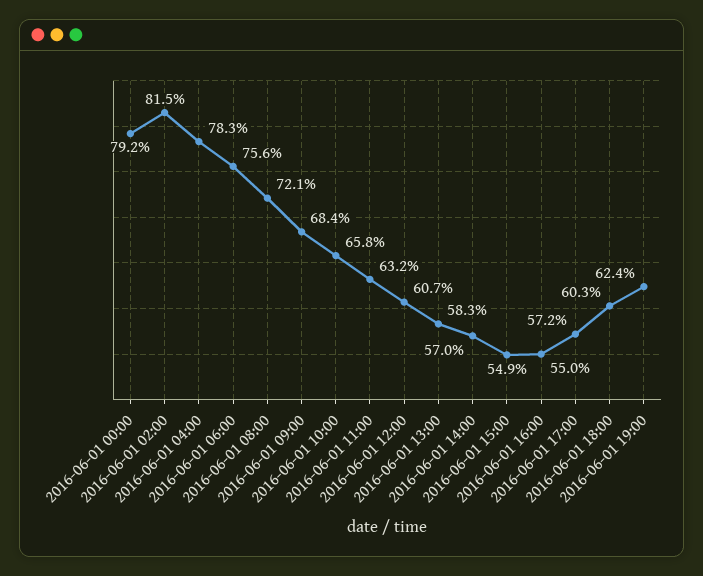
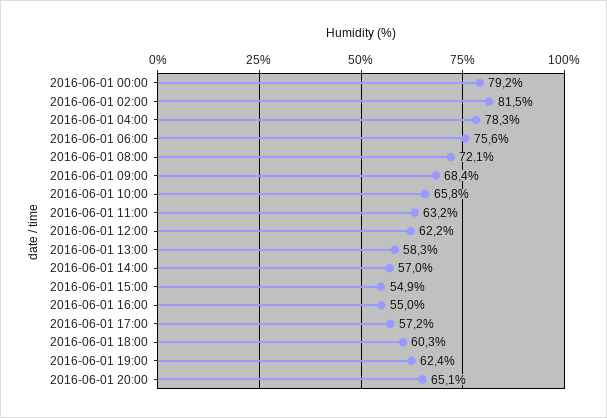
2016-06-01 12:00: 60.7 -> 62.2
2016-06-01 20:00: none -> 65.1

